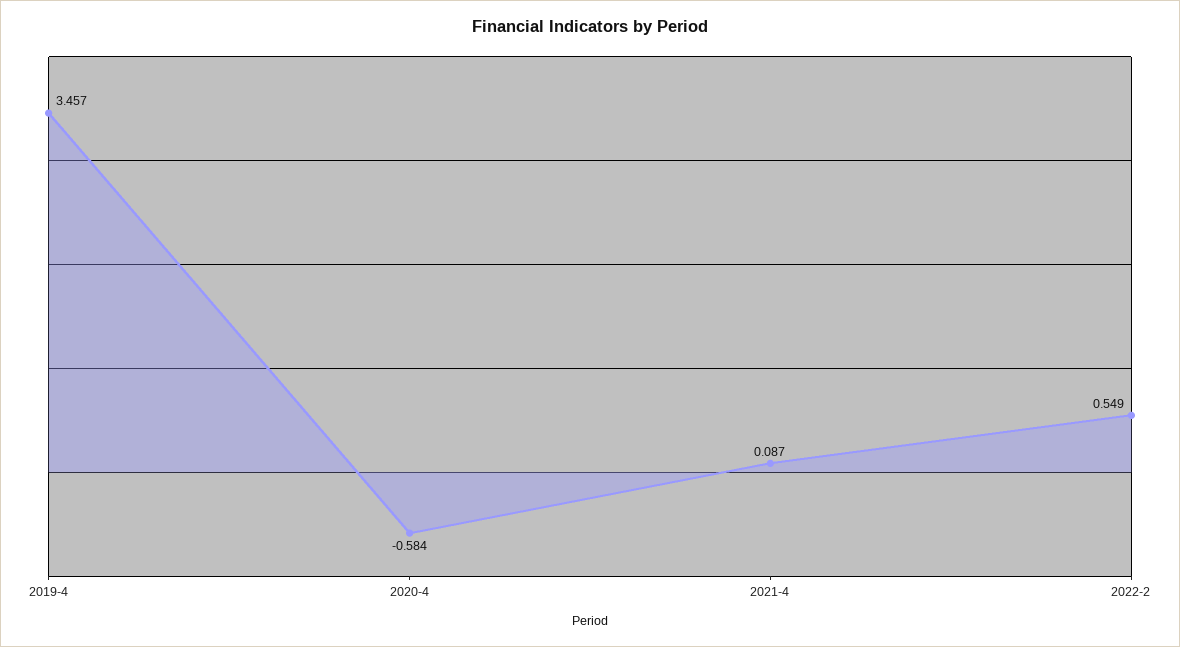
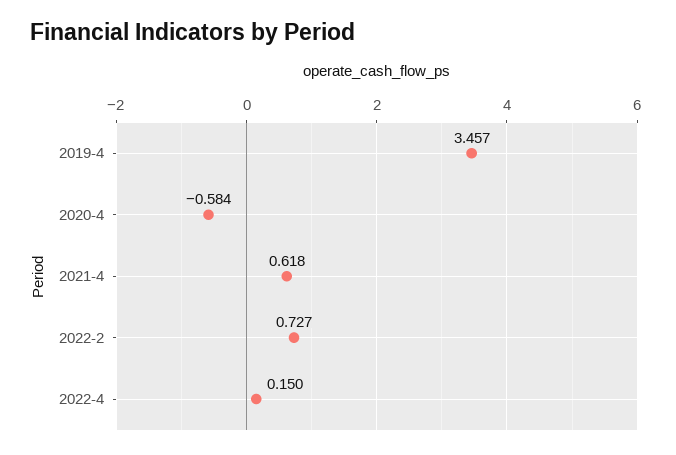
2021-4: 0.087 -> 0.618
2022-2: 0.549 -> 0.727
2022-4: none -> 0.15

